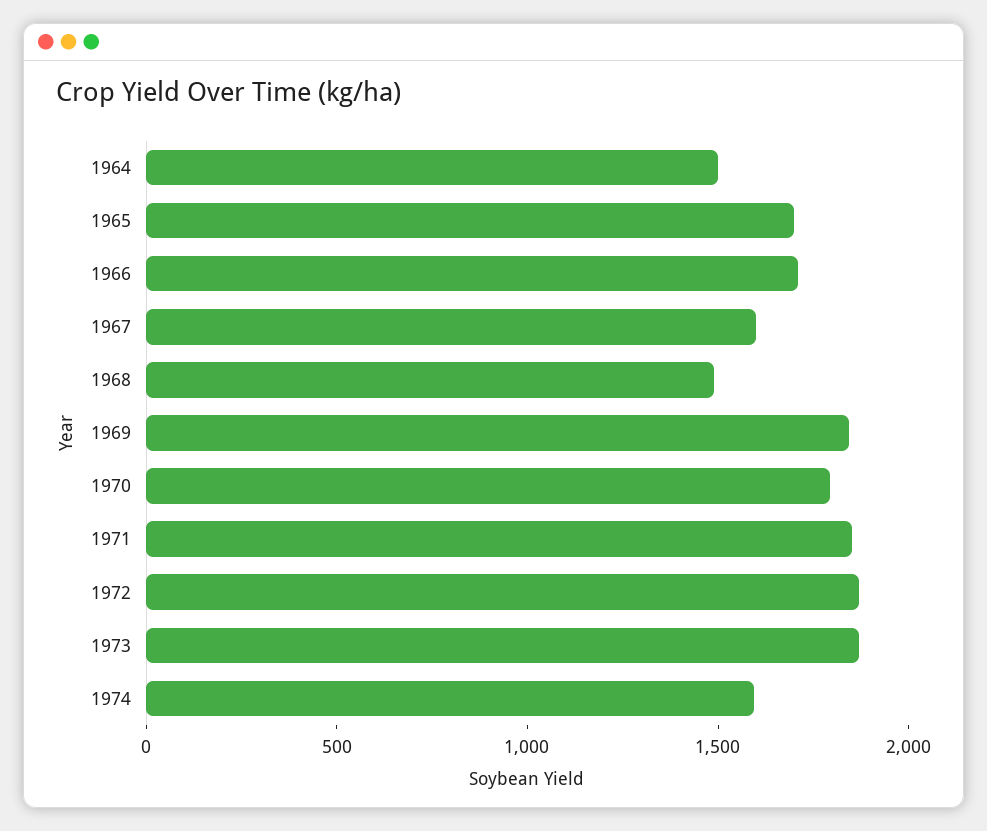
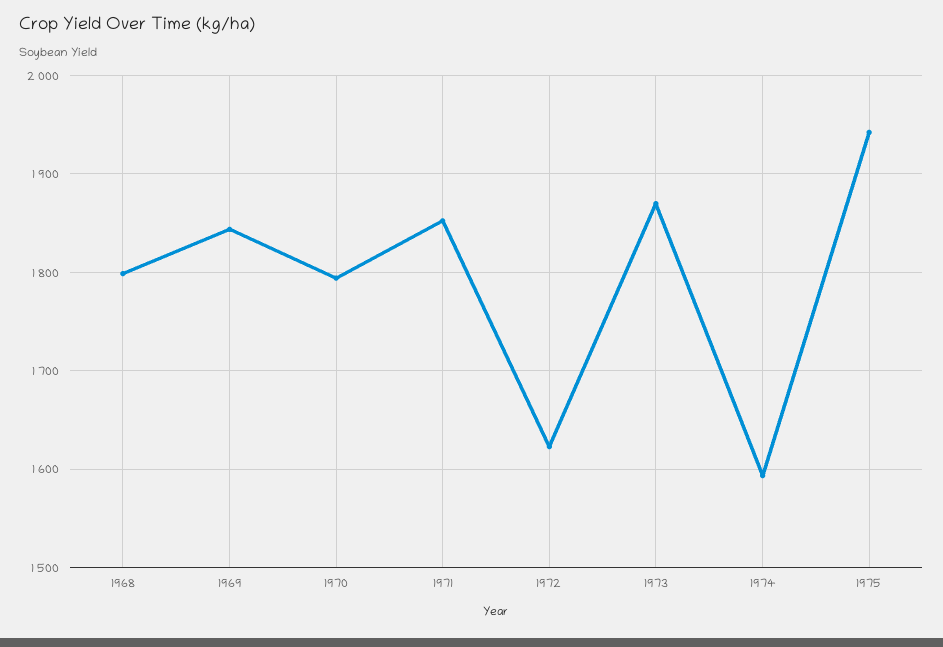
1964: 1500 -> none
1965: 1700 -> none
1966: 1700 -> none
1967: 1600 -> none
1968: 1500 -> 1800
1972: 1900 -> 1620
1975: none -> 1940

